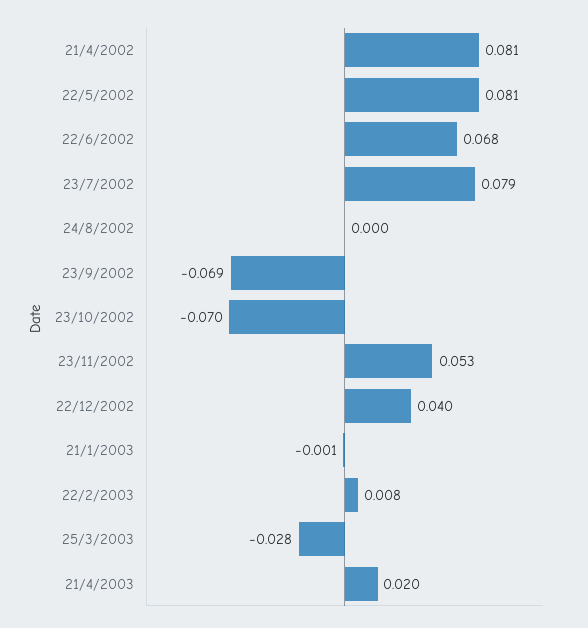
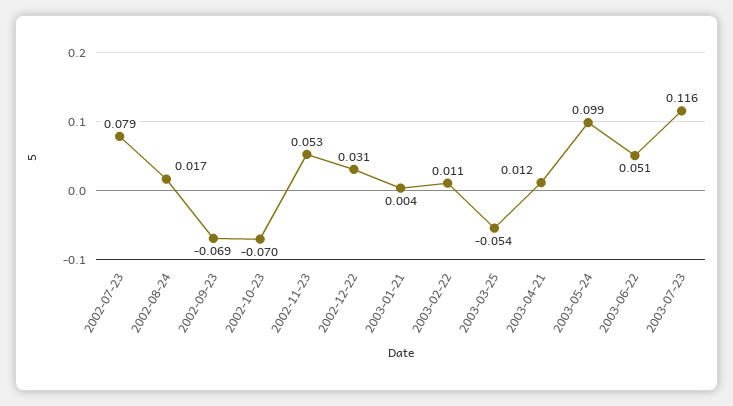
21/4/2002: 0.081 -> none
22/5/2002: 0.081 -> none
22/6/2002: 0.068 -> none
24/8/2002: 0 -> 0.017
22/12/2002: 0.04 -> 0.031
21/1/2003: -0.001 -> 0.004
22/2/2003: 0.008 -> 0.011
25/3/2003: -0.028 -> -0.054
21/4/2003: 0.02 -> 0.012
2003-05-24: none -> 0.099
2003-06-22: none -> 0.051
2003-07-23: none -> 0.116

